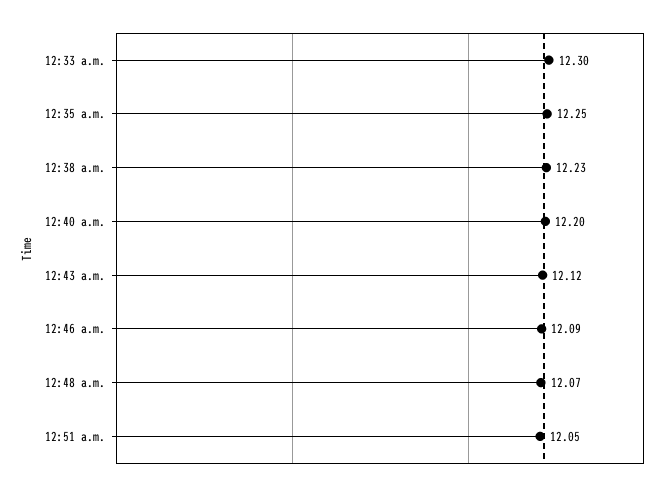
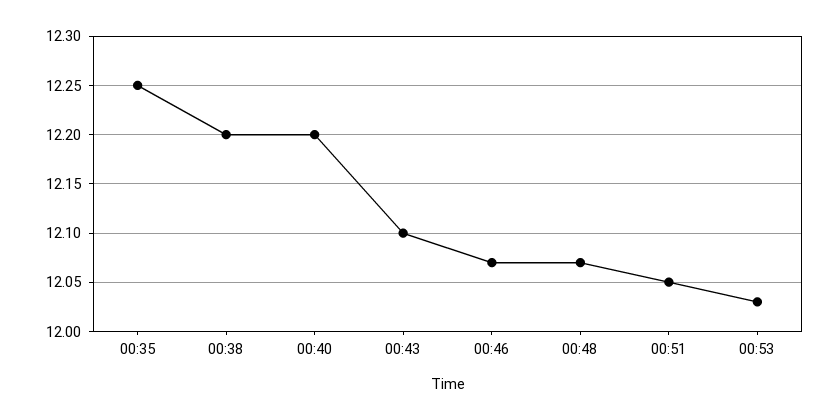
12:33 a.m.: 12.3 -> none
12:38 a.m.: 12.23 -> 12.2
12:43 a.m.: 12.12 -> 12.1
12:46 a.m.: 12.09 -> 12.07
00:53: none -> 12.03

